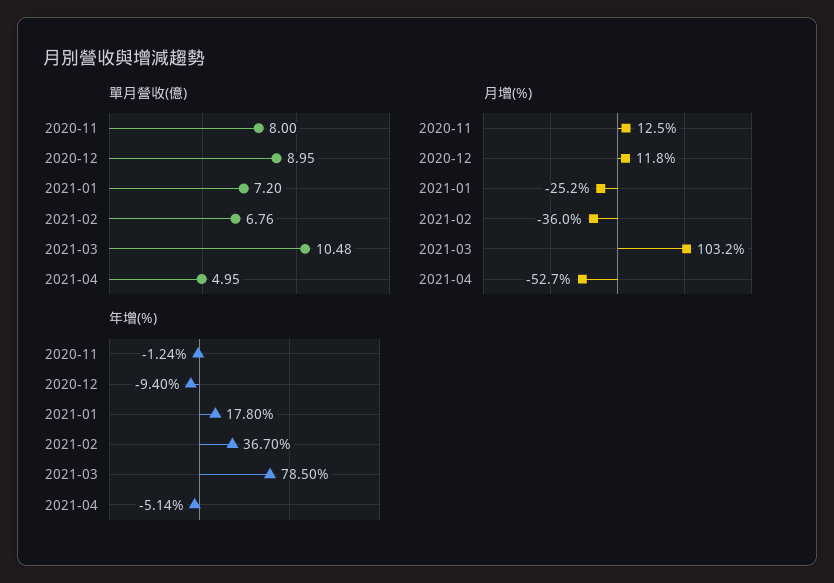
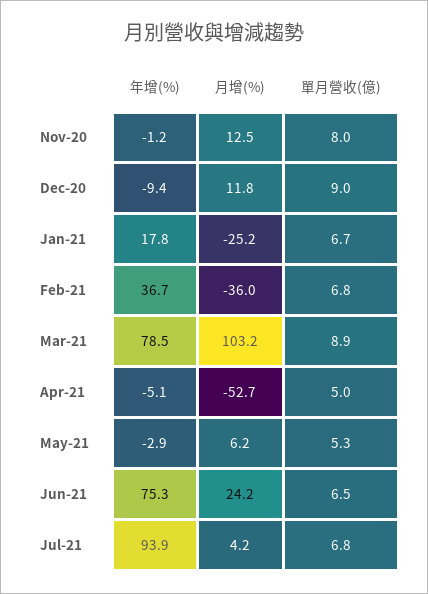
單月營收(億), 2021-01: 7.2 -> 6.7
單月營收(億), 2021-03: 10.48 -> 8.9
年增(%), May-21: none -> -2.9
月增(%), May-21: none -> 6.2
單月營收(億), May-21: none -> 5.3
年增(%), Jun-21: none -> 75.3
月增(%), Jun-21: none -> 24.2
單月營收(億), Jun-21: none -> 6.5
年增(%), Jul-21: none -> 93.9
月增(%), Jul-21: none -> 4.2
單月營收(億), Jul-21: none -> 6.8

